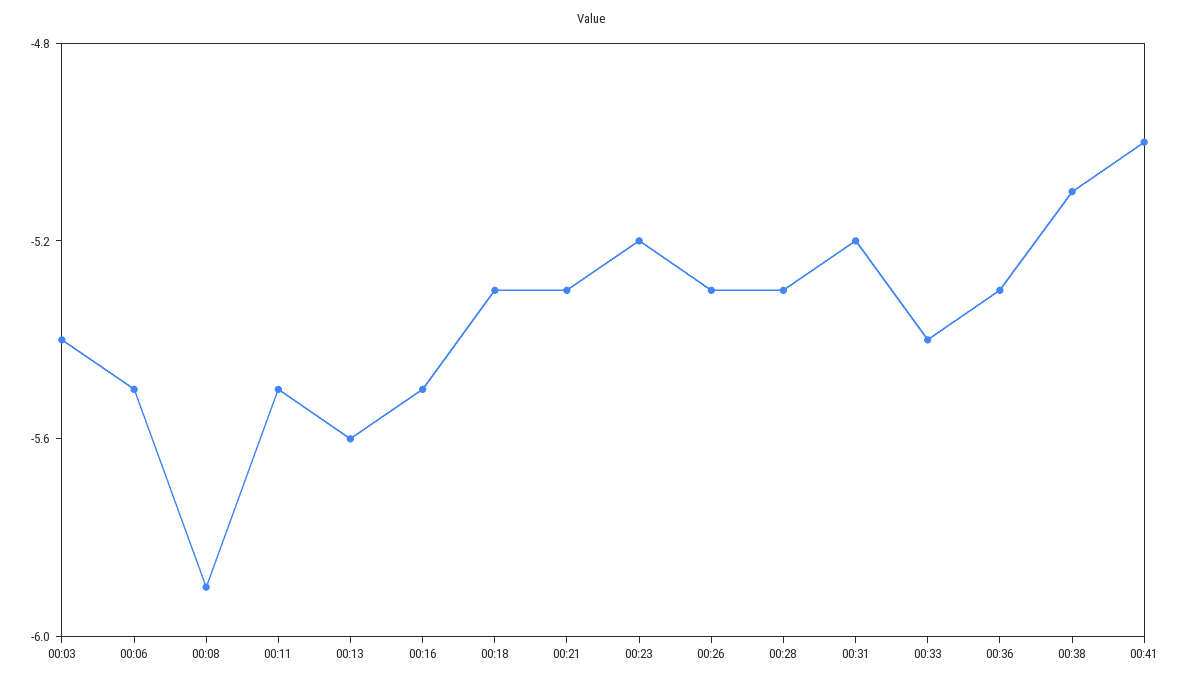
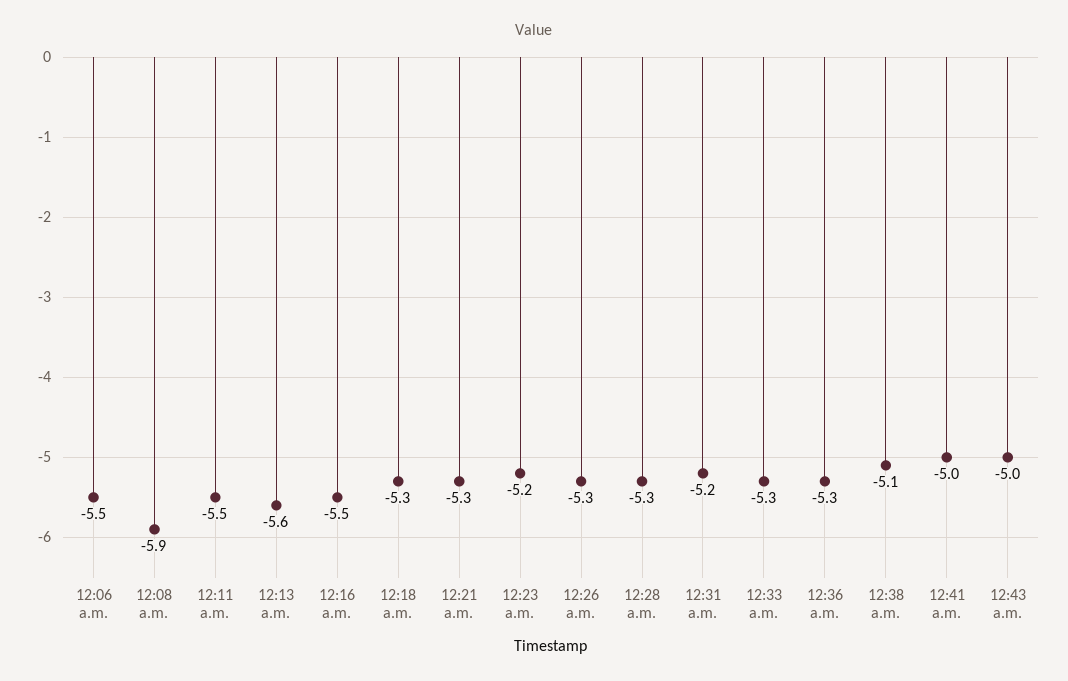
00:03: -5.4 -> none
00:33: -5.4 -> -5.3
12:43 a.m.: none -> -5

